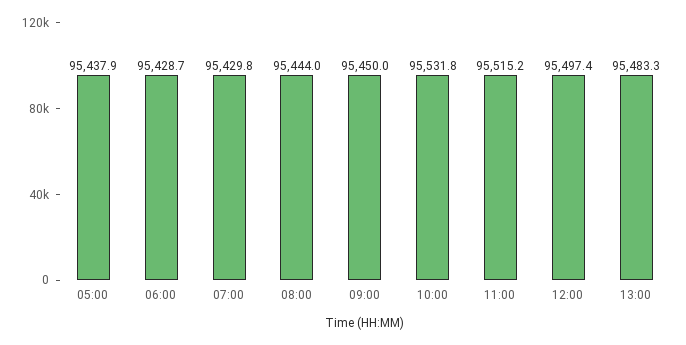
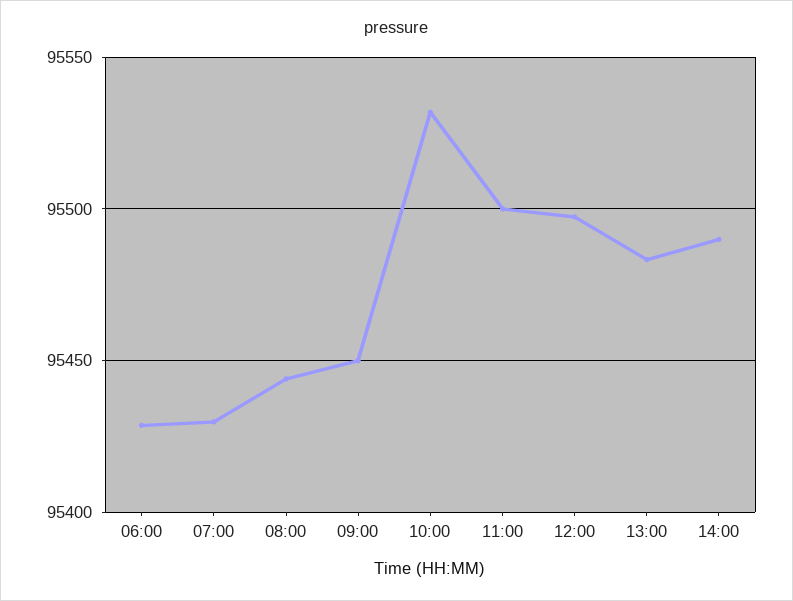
05:00: 95437.9 -> none
11:00: 95515.2 -> 95500
14:00: none -> 95490

